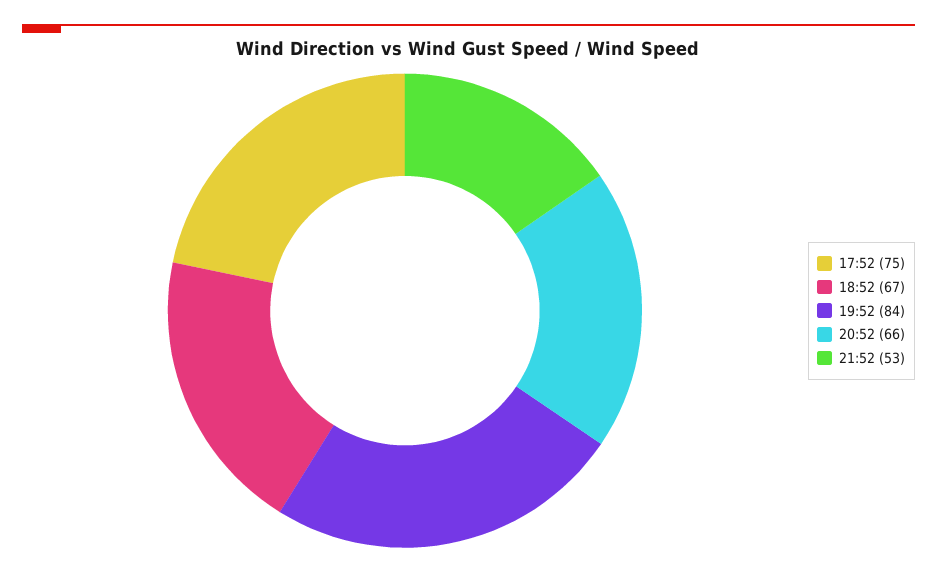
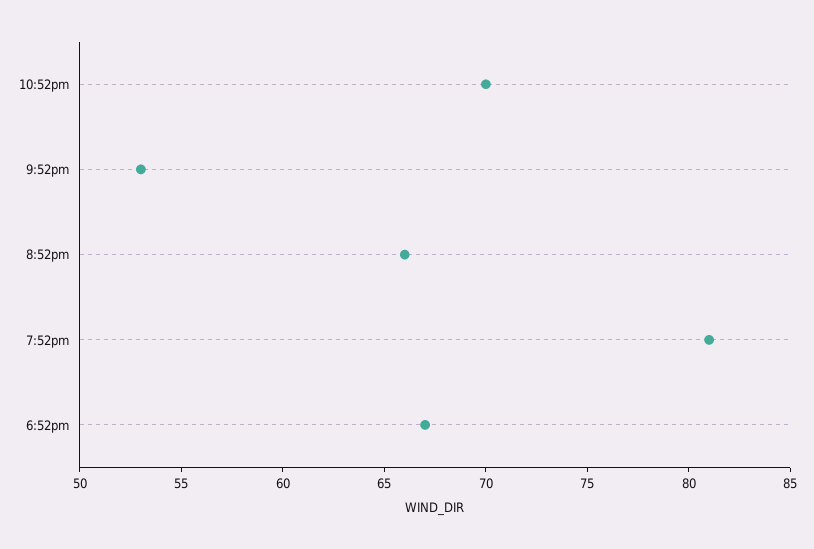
17:52: 75 -> none
19:52: 84 -> 81
10:52pm: none -> 70

